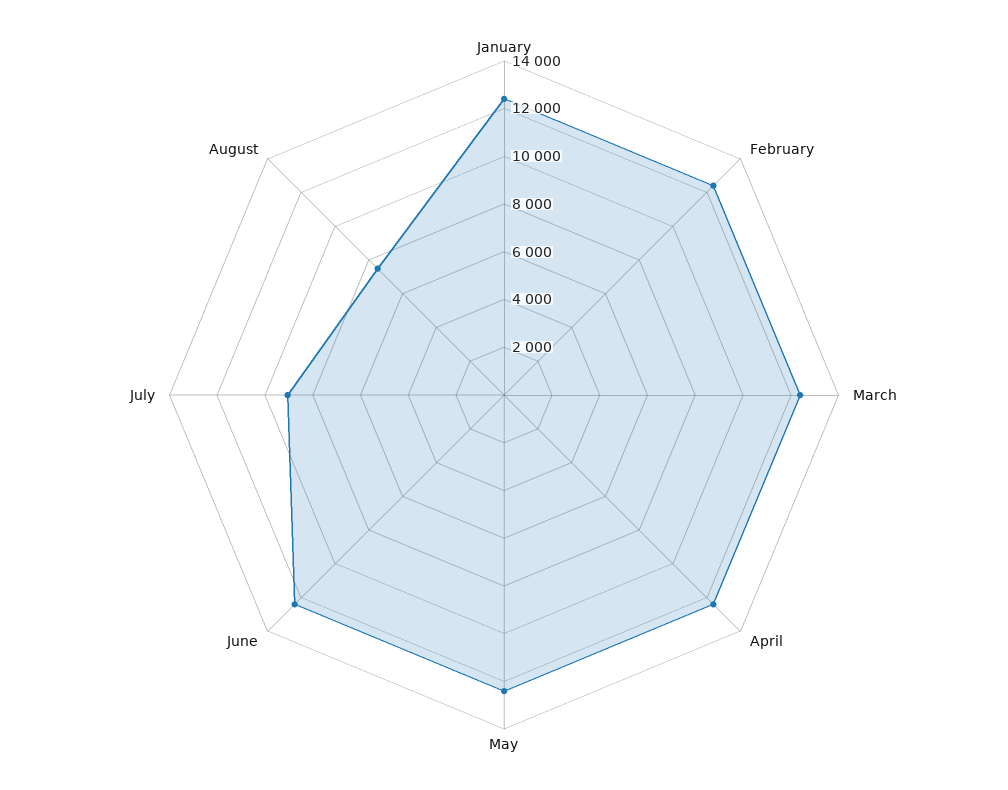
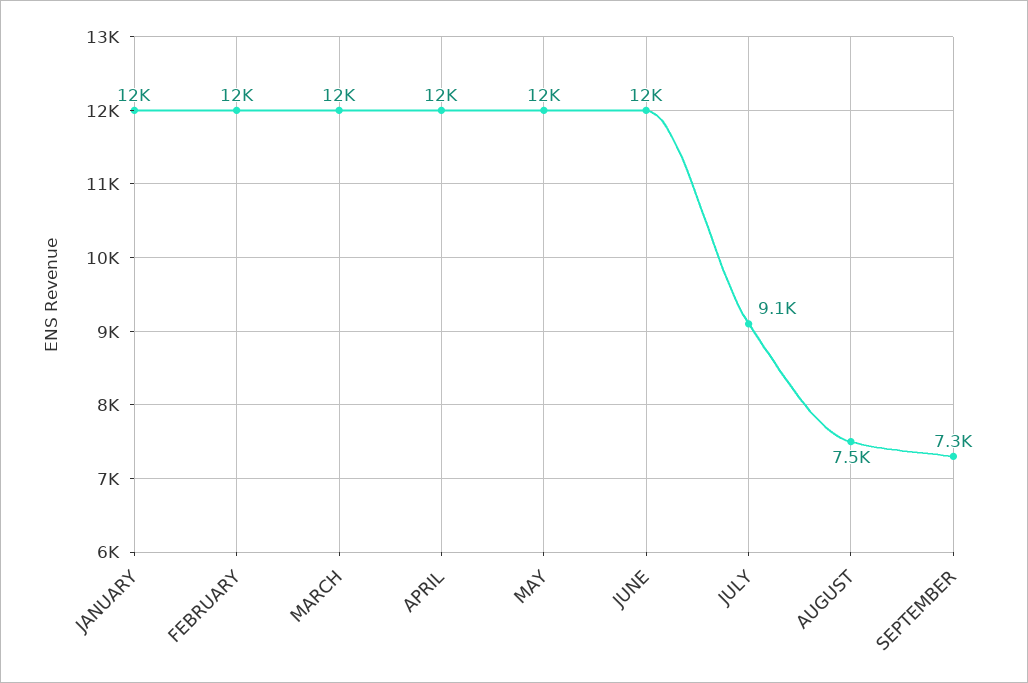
SEPTEMBER: none -> 7300

